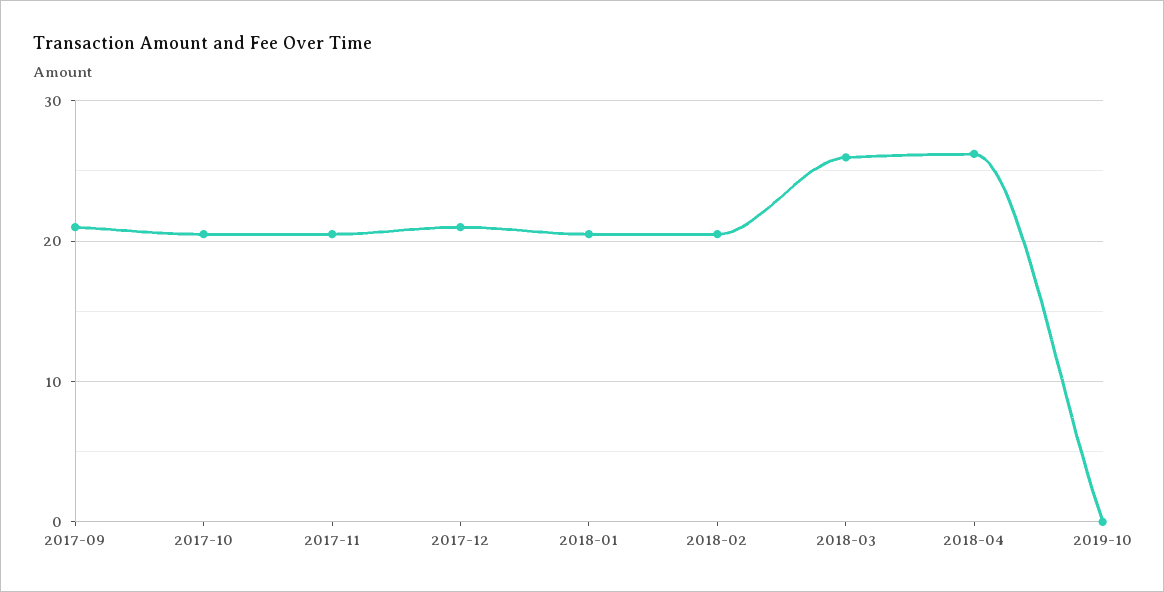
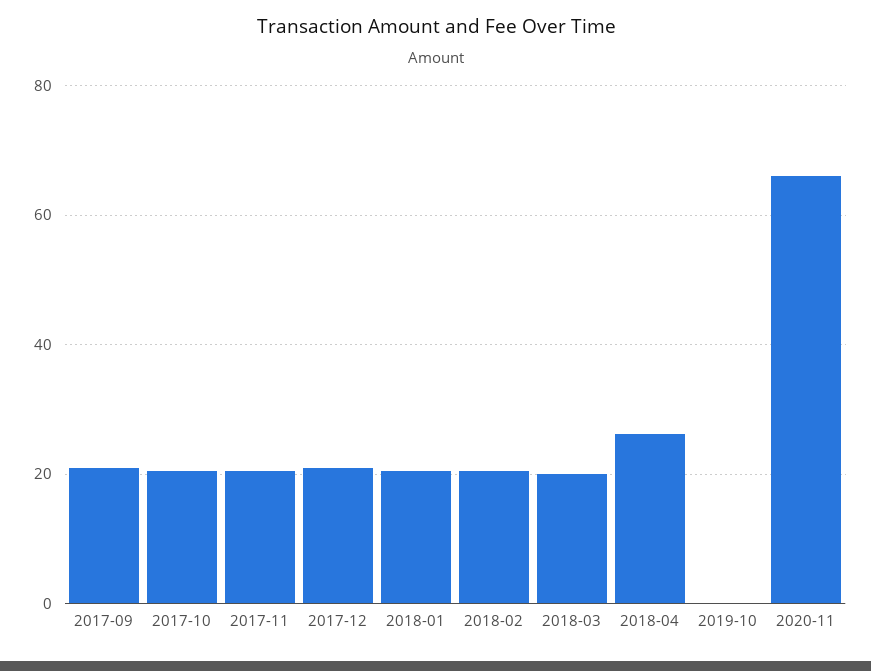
2018-03: 26 -> 20
2020-11: none -> 66

